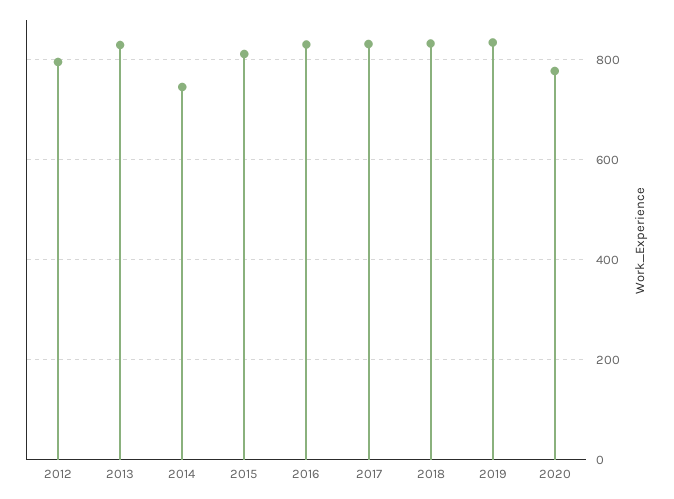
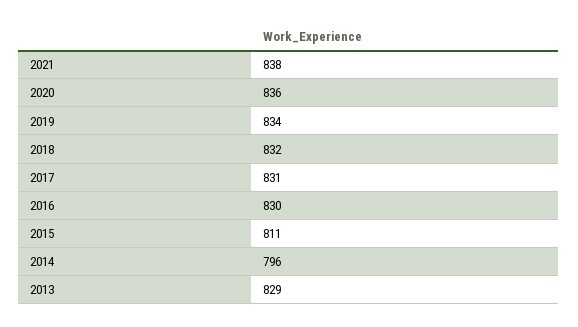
2012: 800 -> none
2014: 740 -> 796
2020: 780 -> 836
2021: none -> 838

